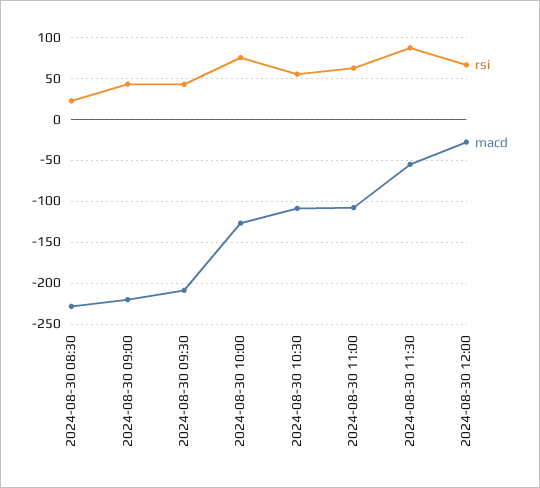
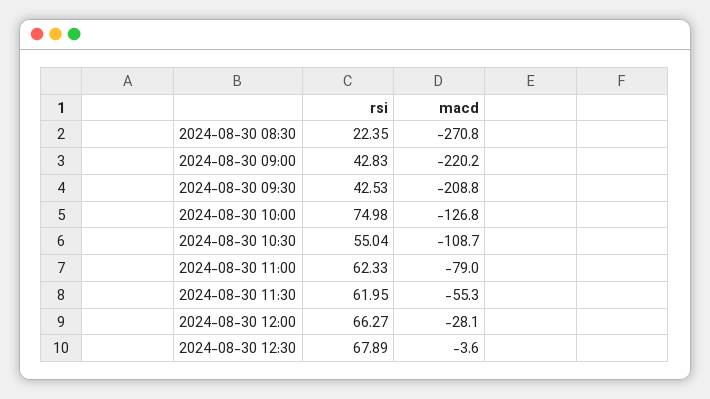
macd, 2024-08-30 08:30: -230 -> -270.8
macd, 2024-08-30 11:00: -110 -> -79
rsi, 2024-08-30 11:30: 90 -> 61.95
rsi, 2024-08-30 12:30: none -> 67.89
macd, 2024-08-30 12:30: none -> -3.6

